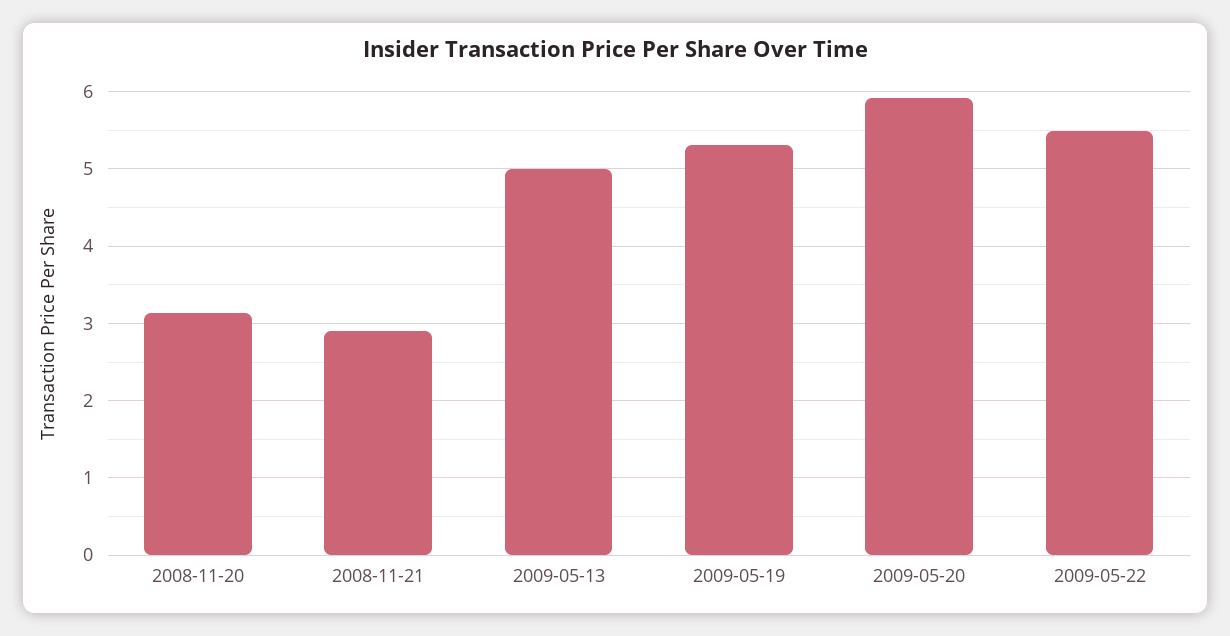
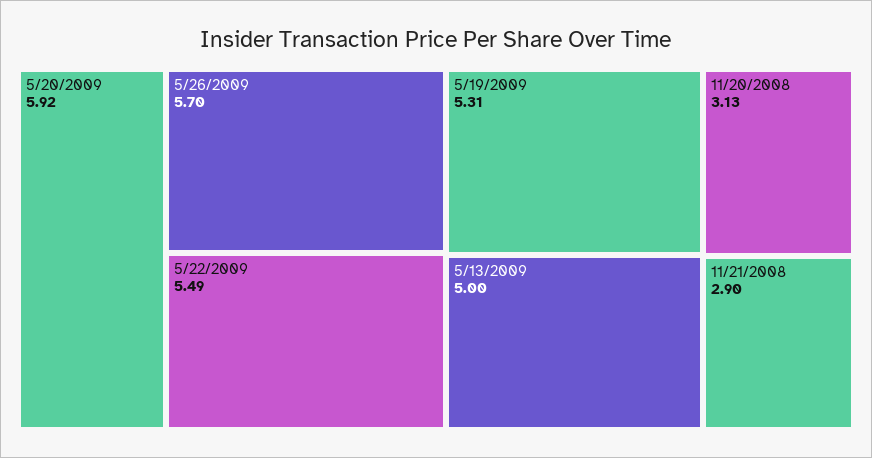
5/26/2009: none -> 5.7

